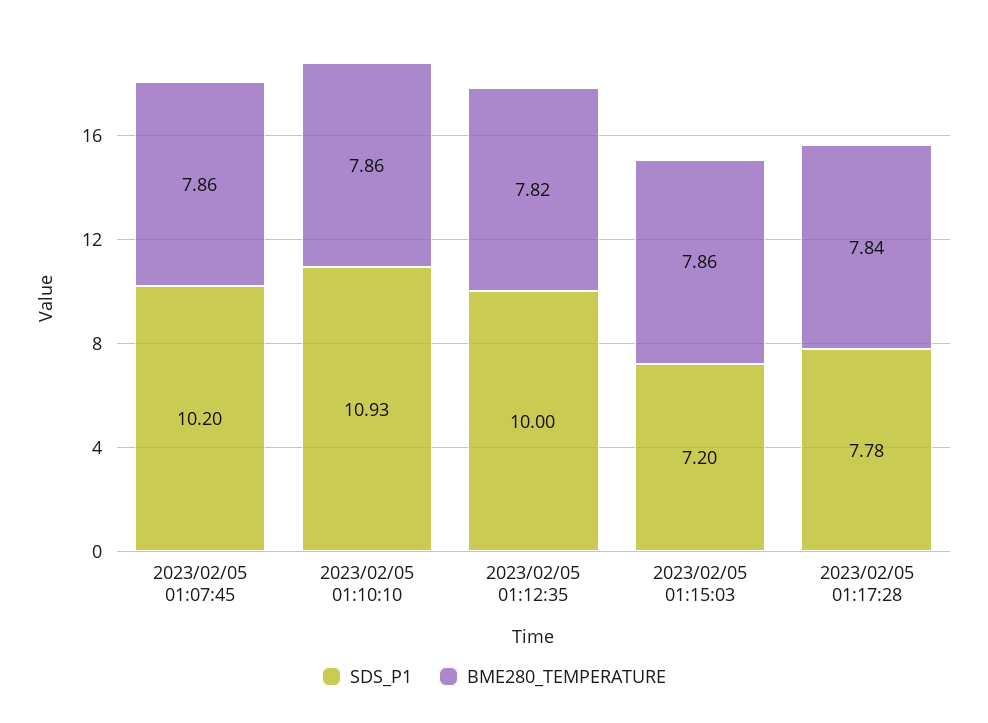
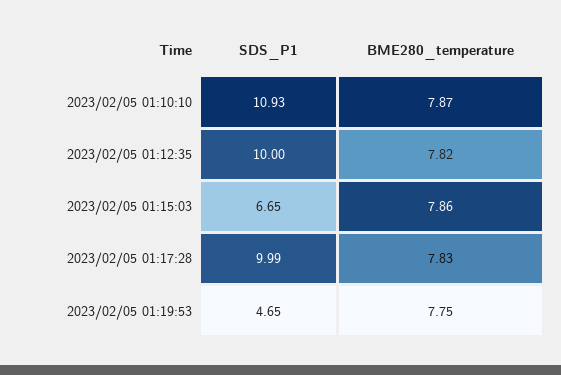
SDS_P1, 2023/02/05 01:07:45: 10.2 -> none
BME280_TEMPERATURE, 2023/02/05 01:07:45: 7.86 -> none
BME280_TEMPERATURE, 2023/02/05 01:10:10: 7.86 -> 7.87
SDS_P1, 2023/02/05 01:15:03: 7.2 -> 6.65
SDS_P1, 2023/02/05 01:17:28: 7.78 -> 9.99
BME280_TEMPERATURE, 2023/02/05 01:17:28: 7.84 -> 7.83
SDS_P1, 2023/02/05 01:19:53: none -> 4.65
BME280_TEMPERATURE, 2023/02/05 01:19:53: none -> 7.75

